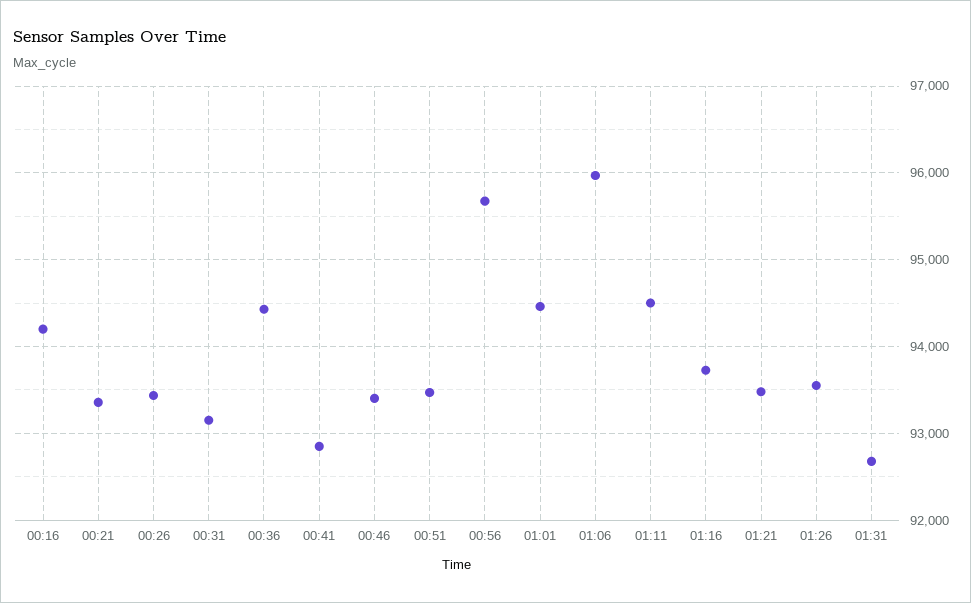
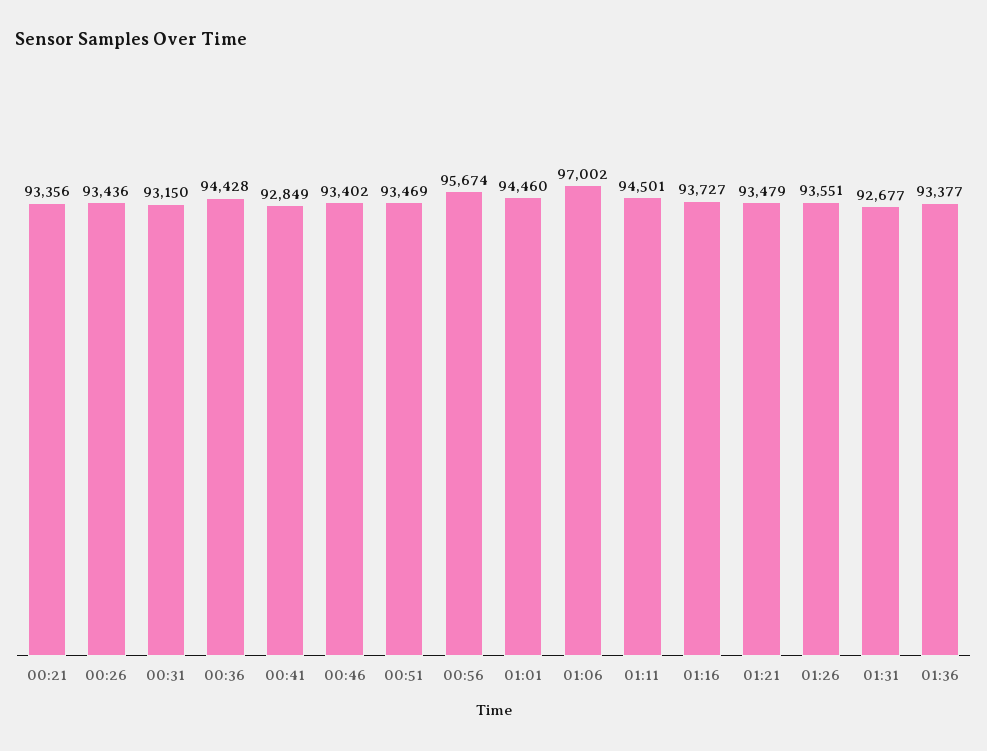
00:16: 94200 -> none
01:06: 96000 -> 97002
01:36: none -> 93377

